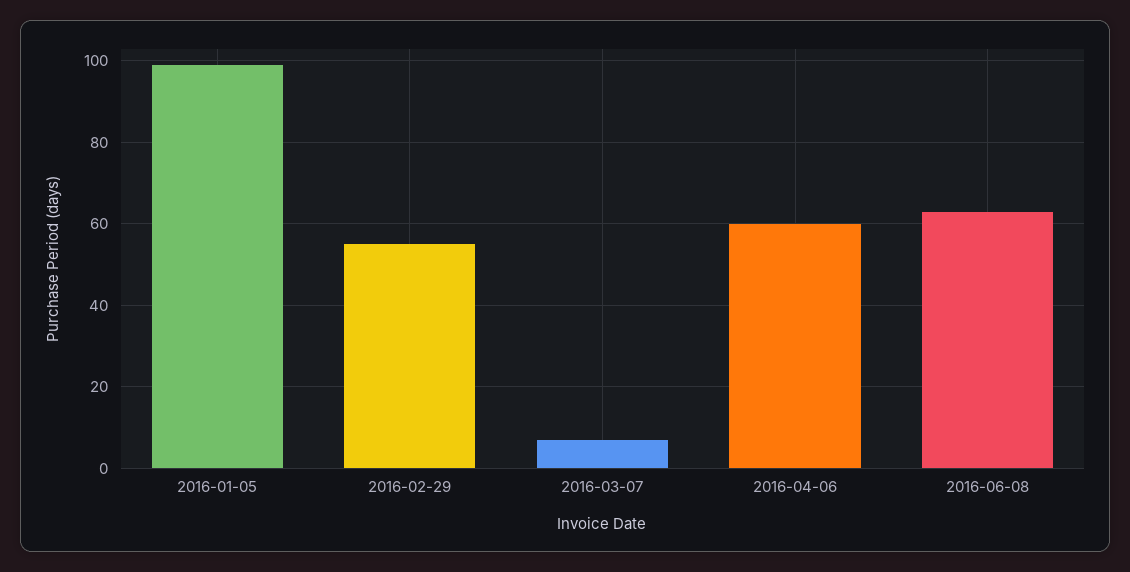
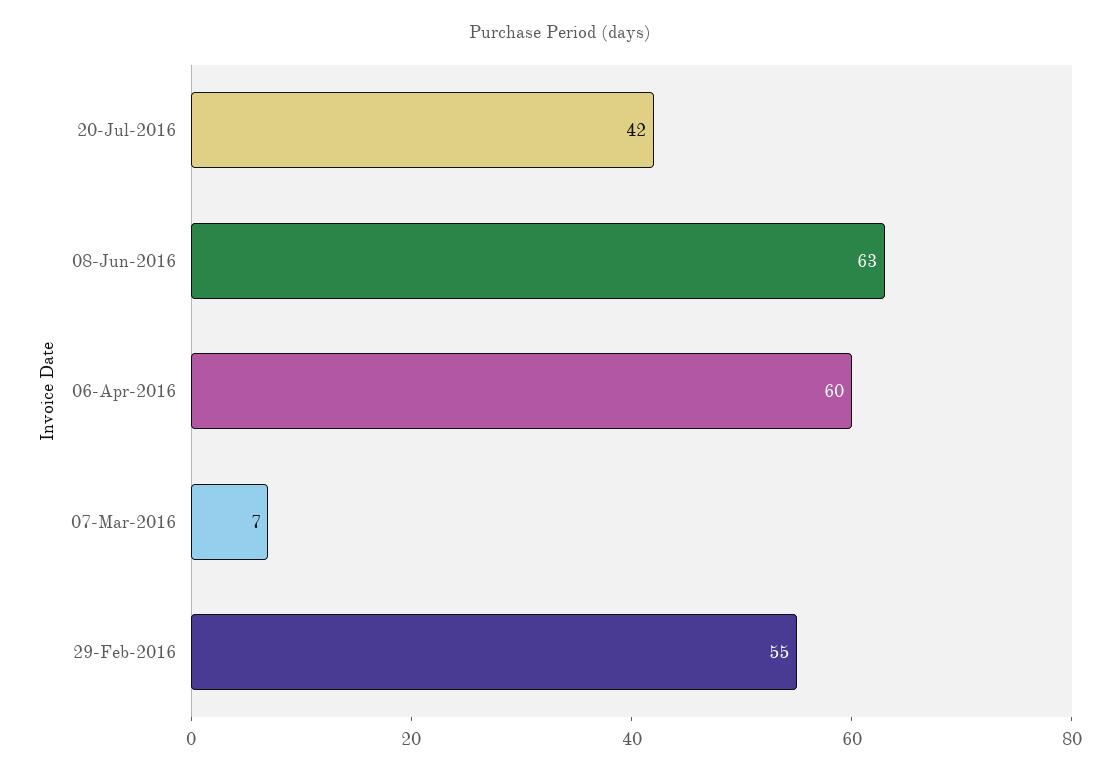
2016-01-05: 100 -> none
20-Jul-2016: none -> 42

